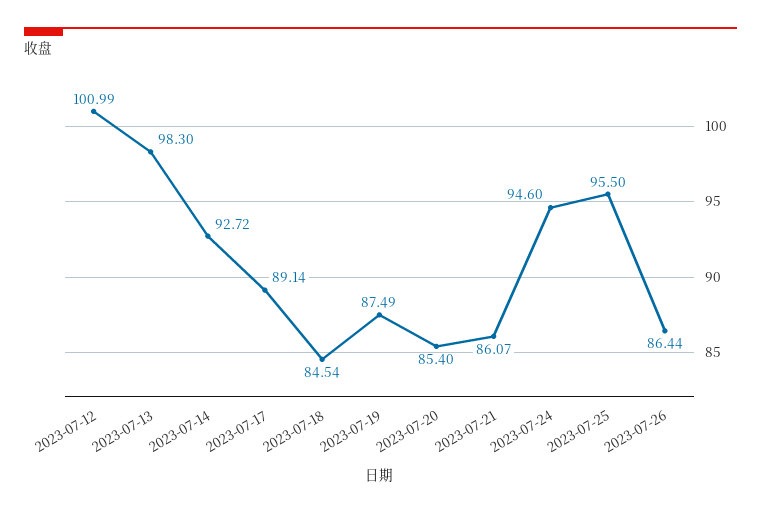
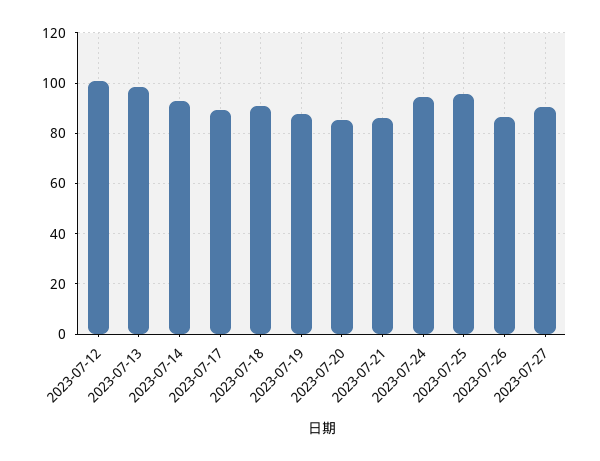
2023-07-18: 84.54 -> 90
2023-07-27: none -> 90

